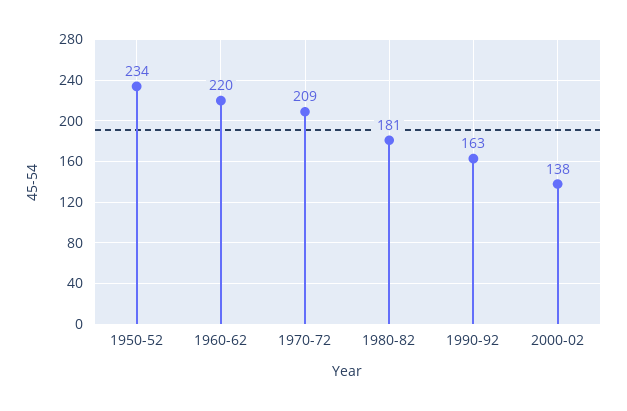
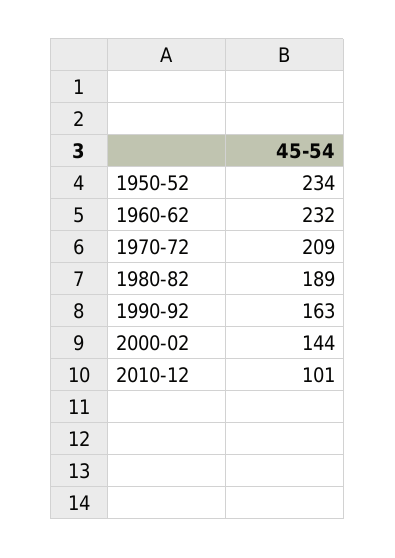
1960-62: 220 -> 232
1980-82: 181 -> 189
2000-02: 138 -> 144
2010-12: none -> 101

